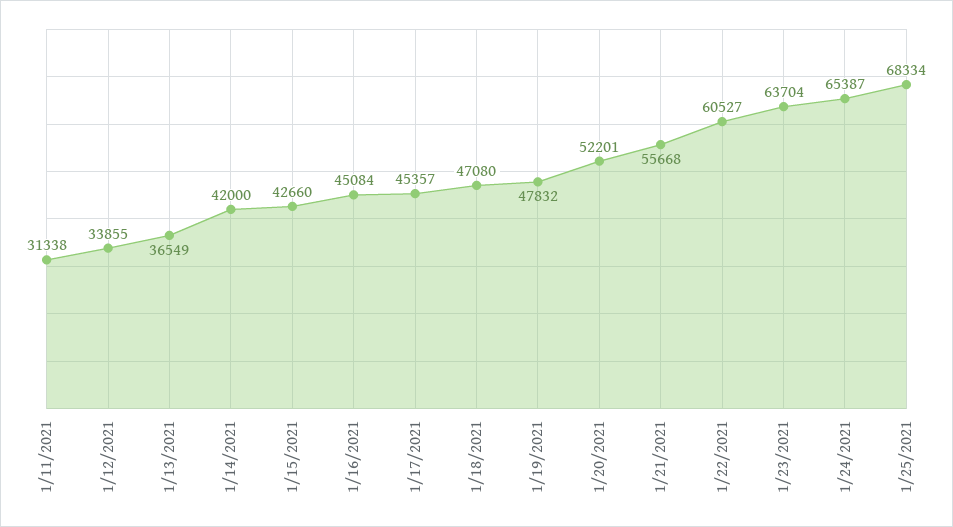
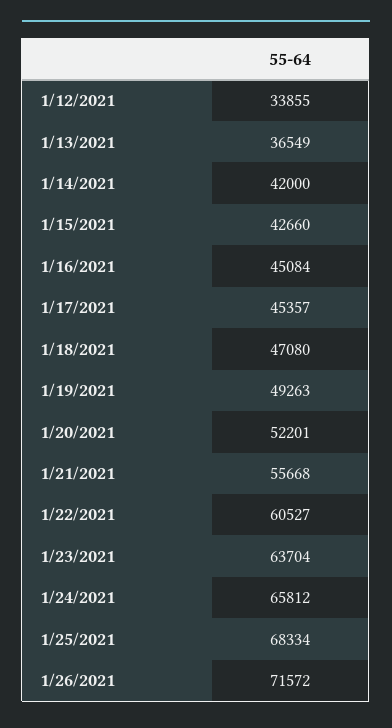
1/11/2021: 31338 -> none
1/19/2021: 47832 -> 49263
1/24/2021: 65387 -> 65812
1/26/2021: none -> 71572

